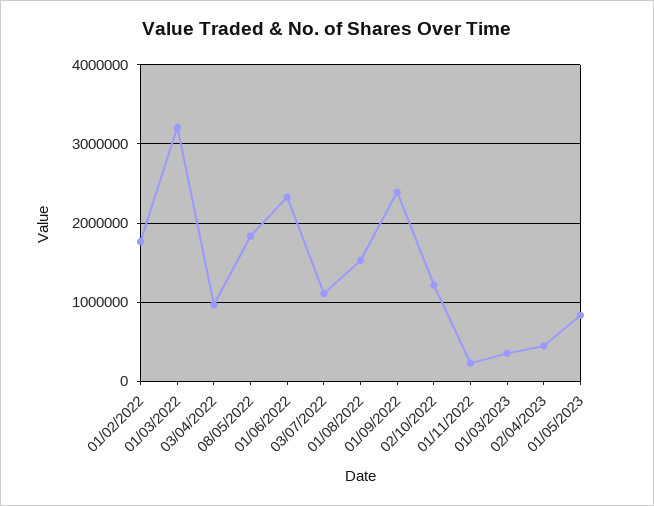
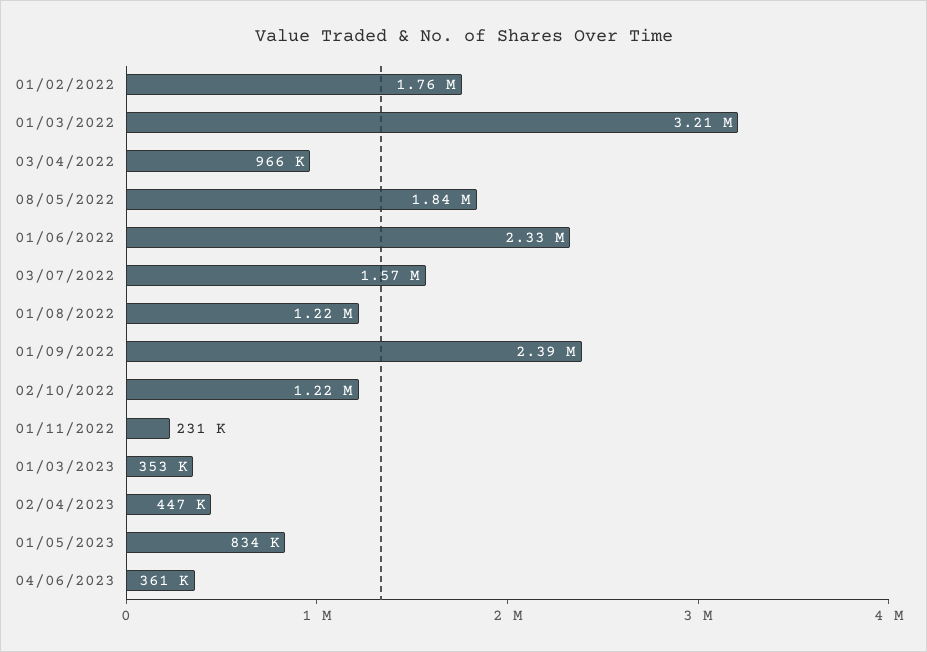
03/07/2022: 1100000 -> 1570000
01/08/2022: 1500000 -> 1220000
04/06/2023: none -> 361000

